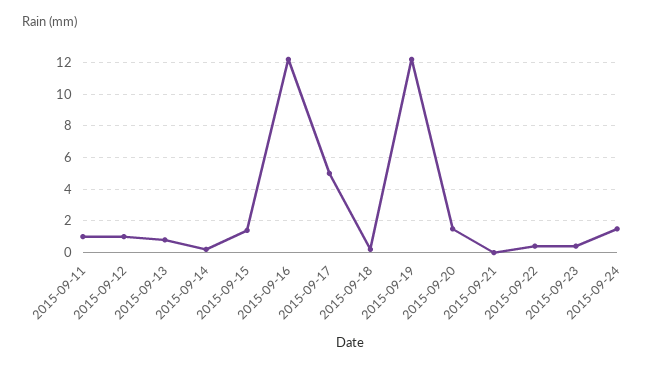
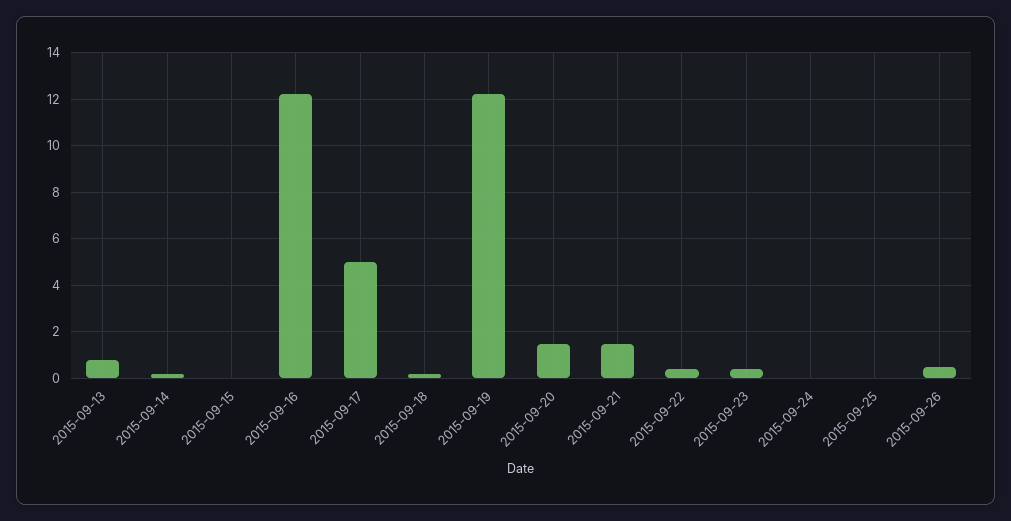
2015-09-11: 1 -> none
2015-09-12: 1 -> none
2015-09-15: 1.5 -> 0
2015-09-21: 0 -> 1.5
2015-09-24: 1.5 -> 0
2015-09-25: none -> 0
2015-09-26: none -> 0.5

